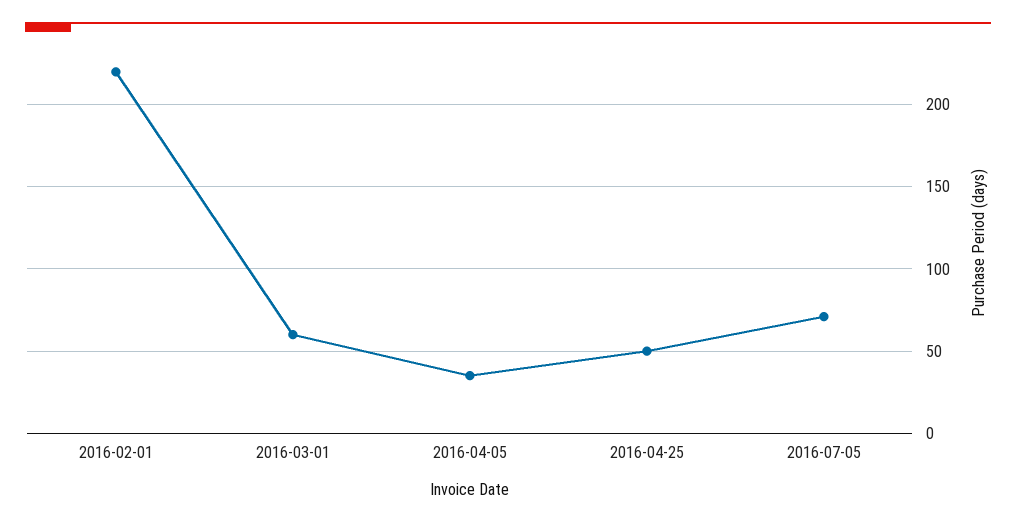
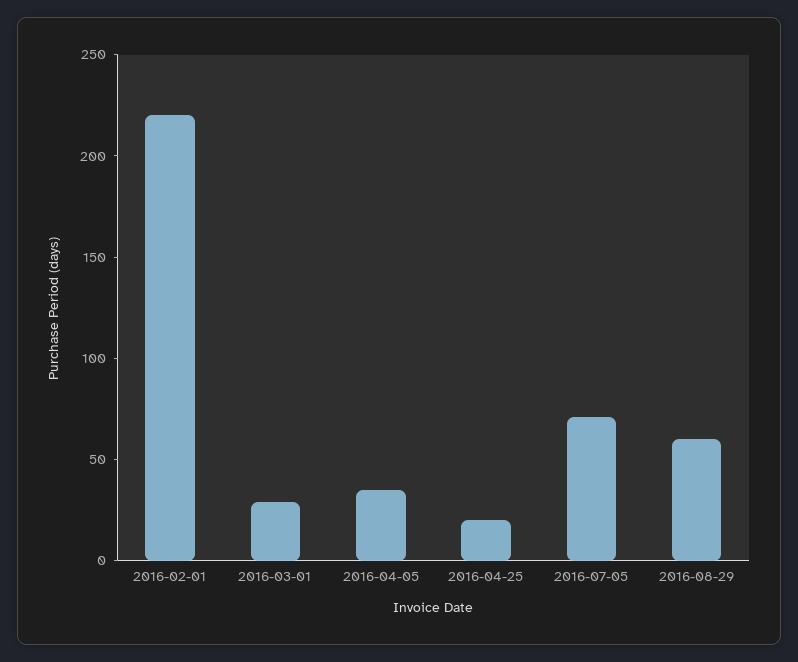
2016-03-01: 60 -> 30
2016-04-25: 50 -> 20
2016-08-29: none -> 60

